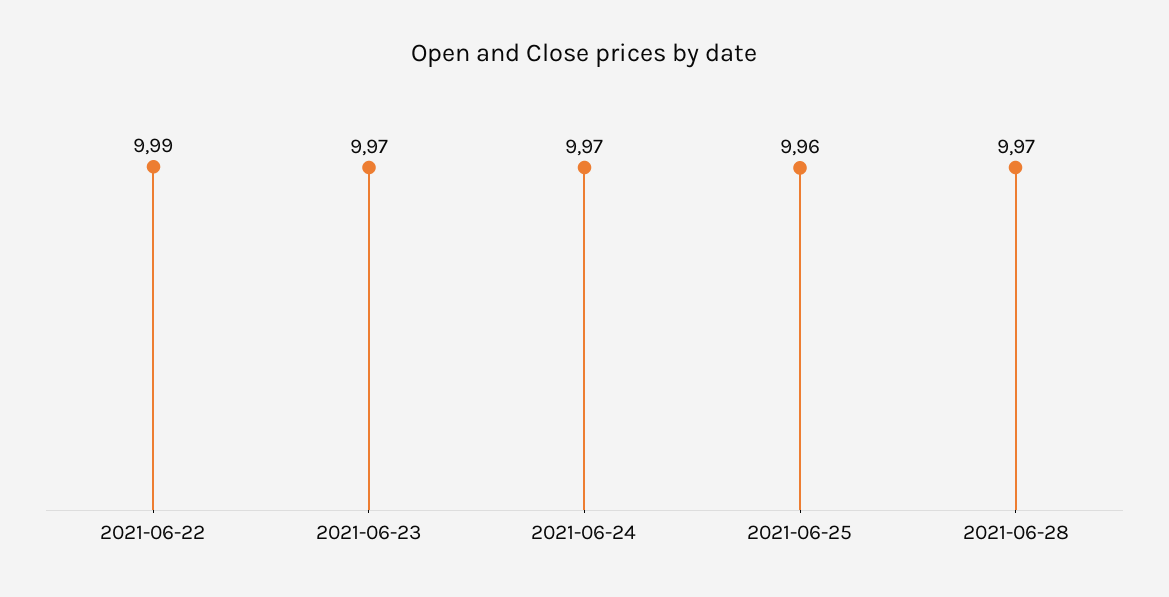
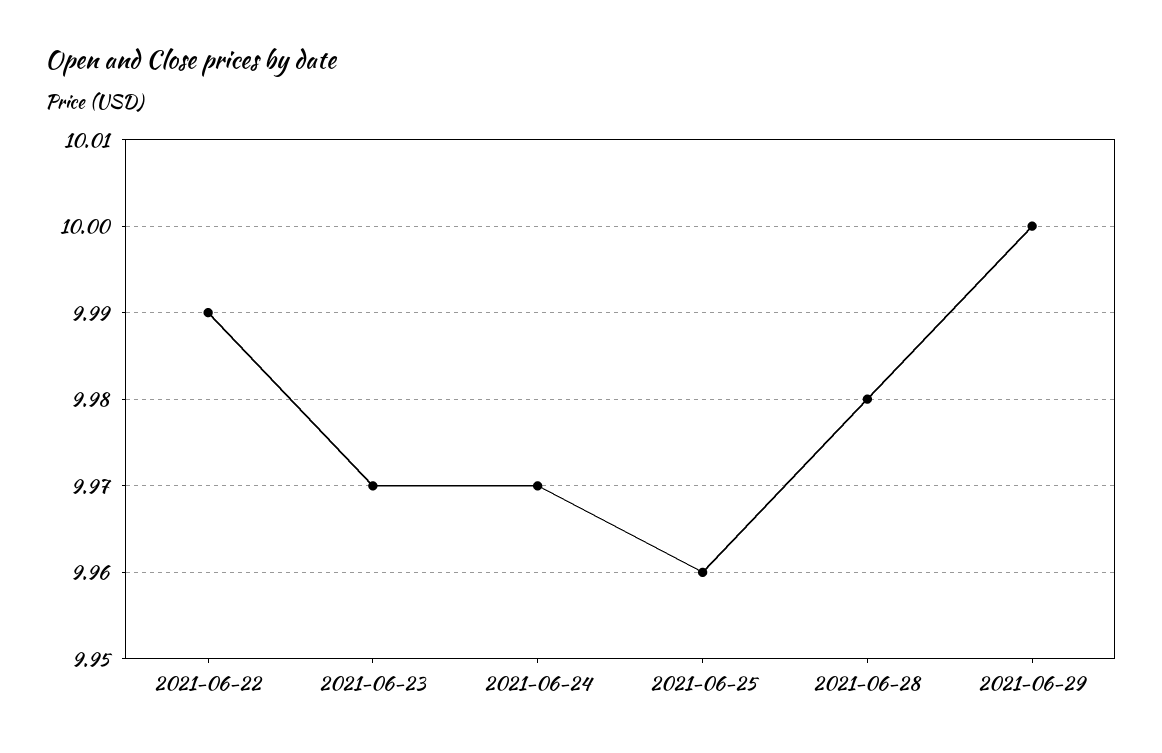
2021-06-28: 9.97 -> 9.98
2021-06-29: none -> 10

